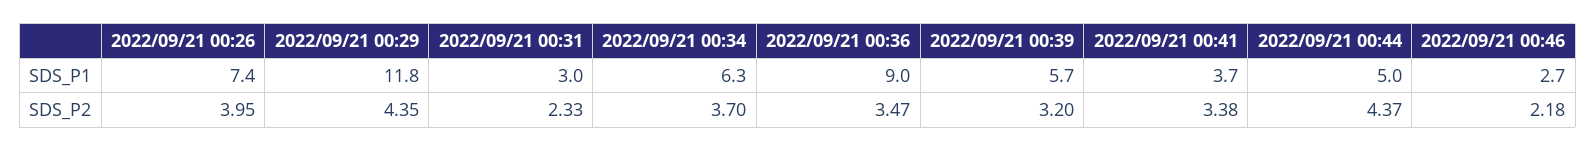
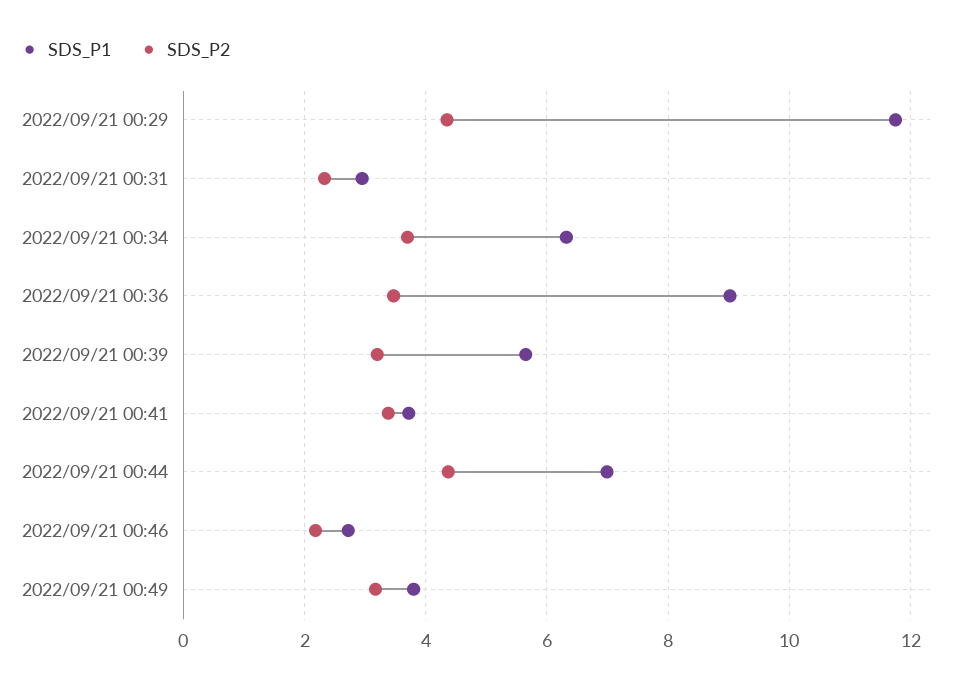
SDS_P1, 2022/09/21 00:26: 7.4 -> none
SDS_P1, 2022/09/21 00:44: 5 -> 7
SDS_P2, 2022/09/21 00:26: 3.95 -> none
SDS_P1, 2022/09/21 00:49: none -> 3.8
SDS_P2, 2022/09/21 00:49: none -> 3.2

